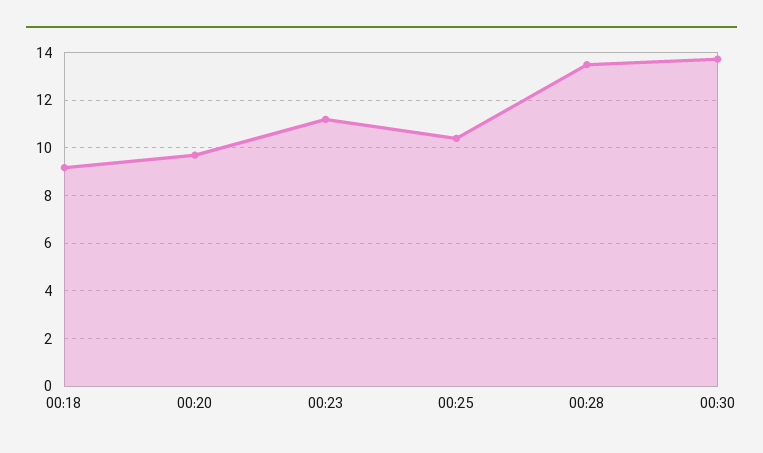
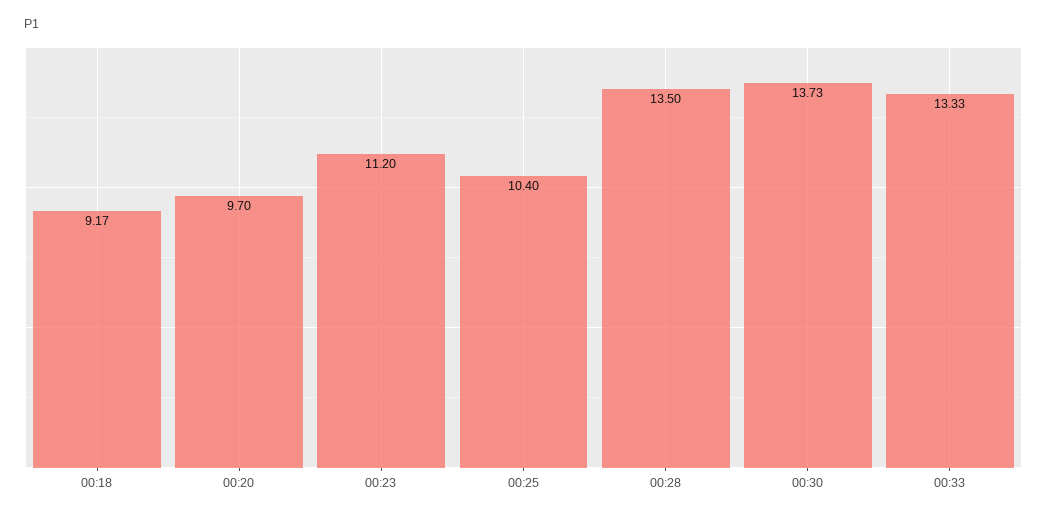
00:33: none -> 13.33

